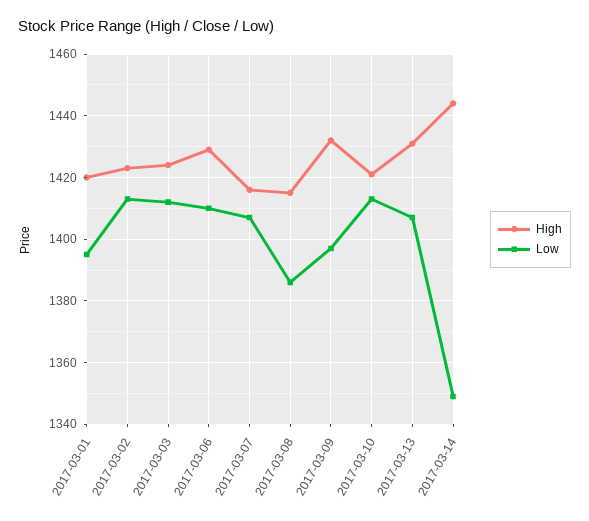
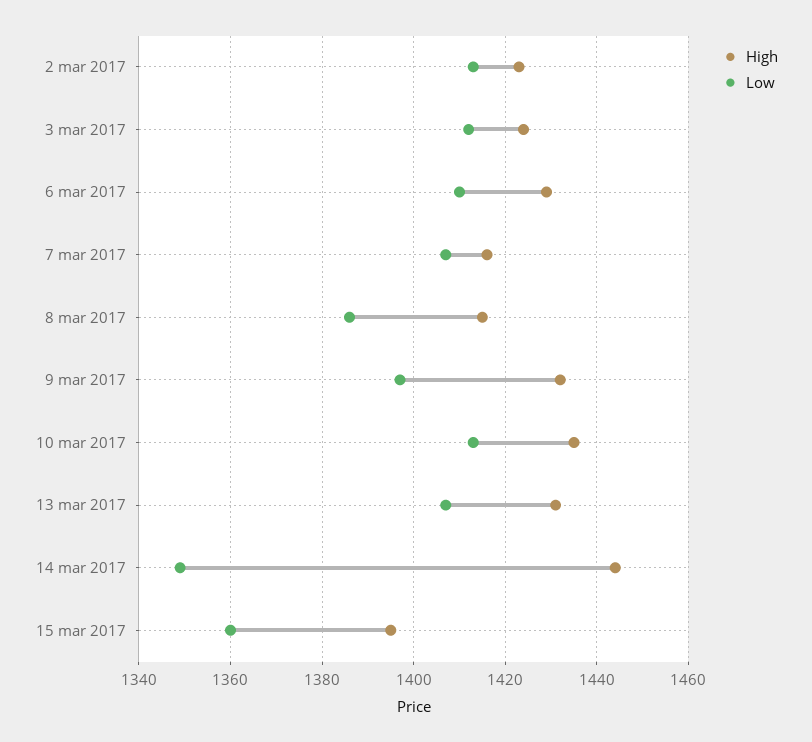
High, 2017-03-01: 1420 -> none
Low, 2017-03-01: 1395 -> none
High, 2017-03-10: 1420 -> 1435
High, 15 mar 2017: none -> 1395
Low, 15 mar 2017: none -> 1360

